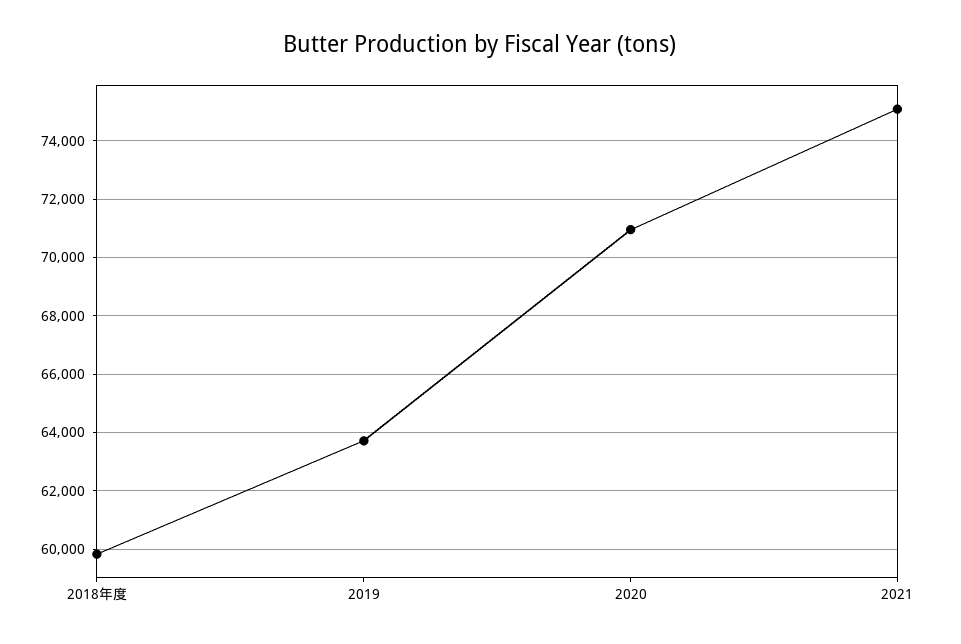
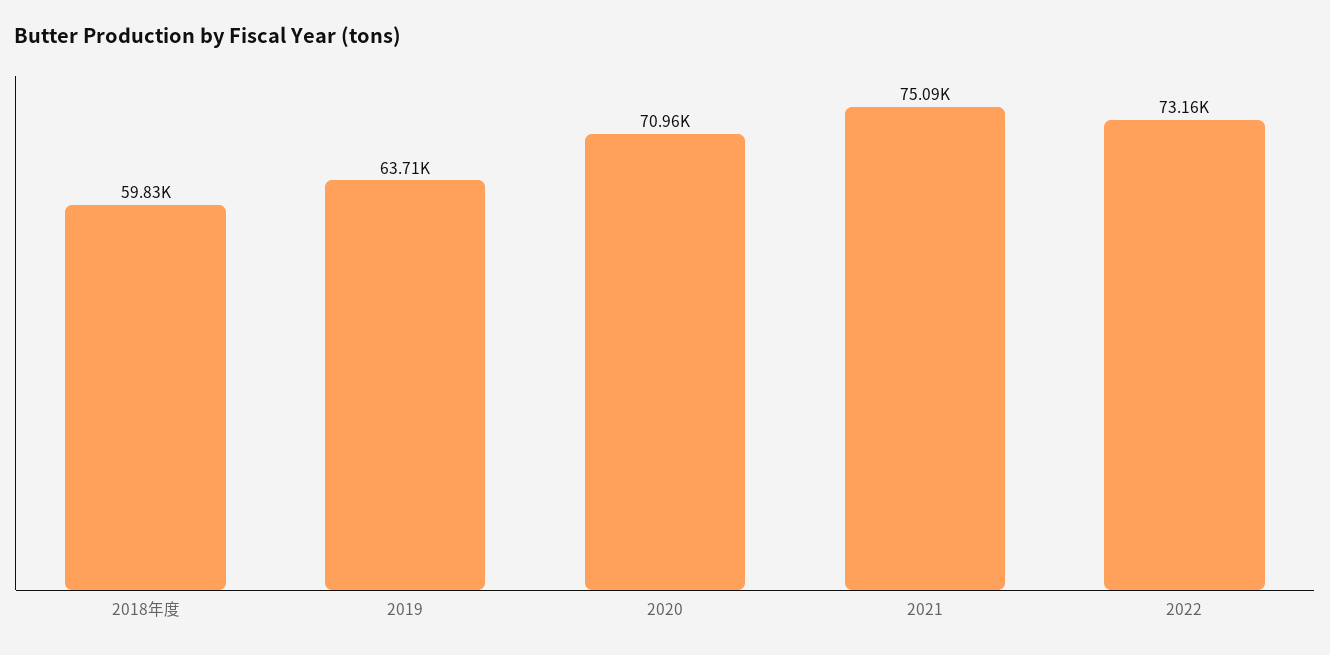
2022: none -> 73160

